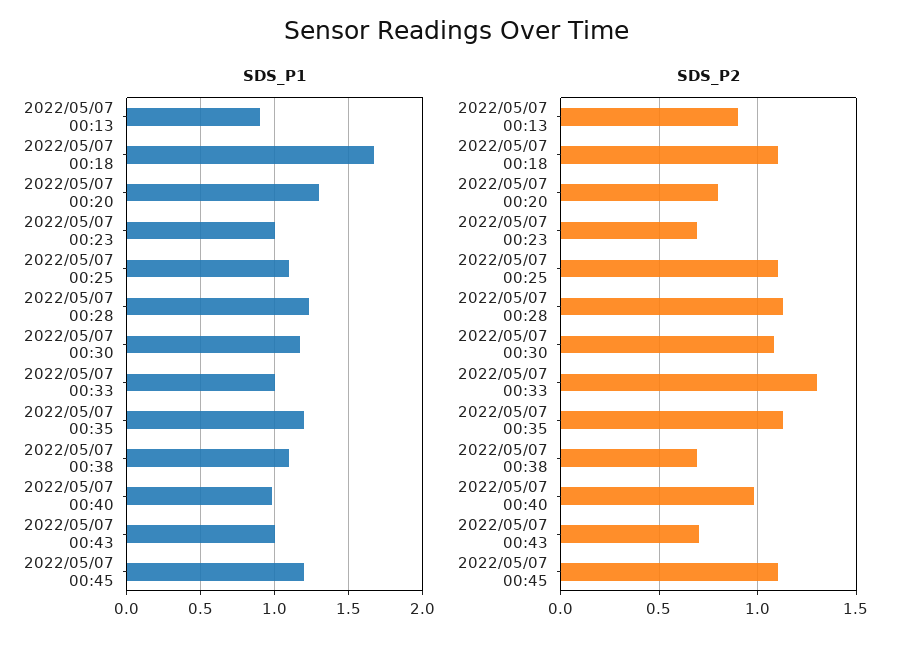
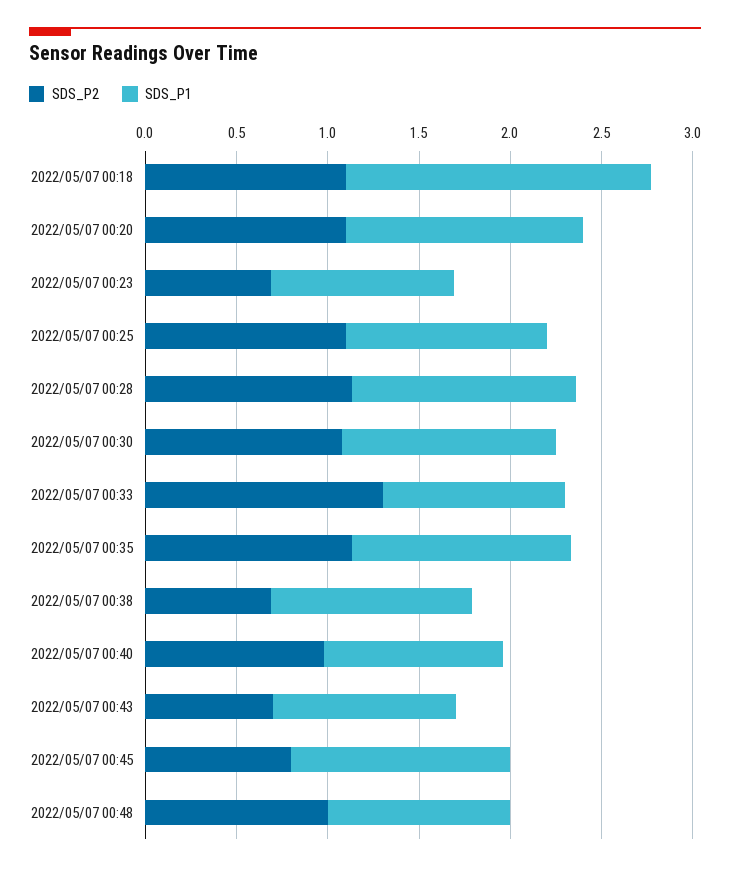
SDS_P1, 2022/05/07 00:13: 0.9 -> none
SDS_P2, 2022/05/07 00:13: 0.9 -> none
SDS_P2, 2022/05/07 00:20: 0.8 -> 1.1
SDS_P2, 2022/05/07 00:45: 1.1 -> 0.8
SDS_P2, 2022/05/07 00:48: none -> 1
SDS_P1, 2022/05/07 00:48: none -> 1

